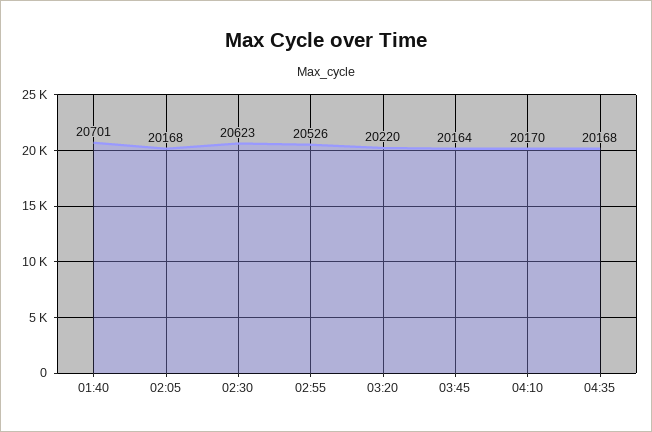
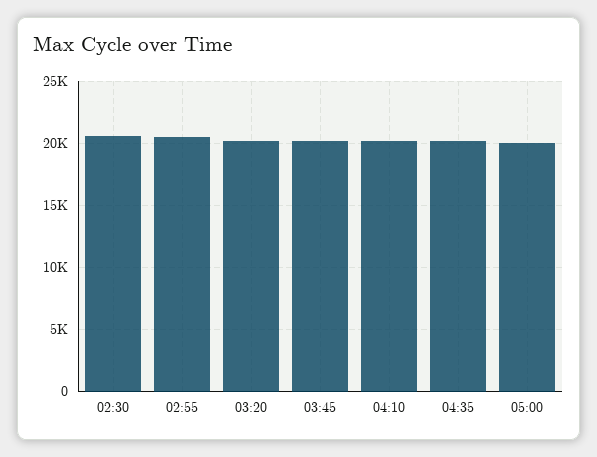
01:40: 20701 -> none
02:05: 20168 -> none
05:00: none -> 20000

